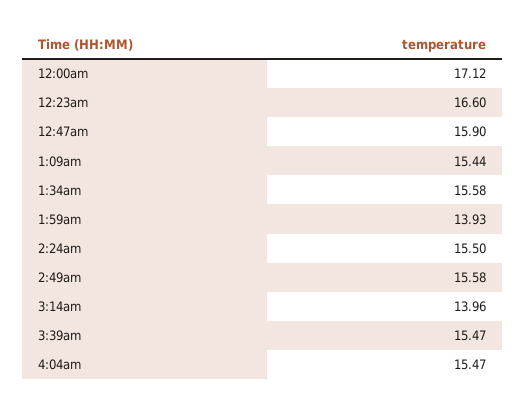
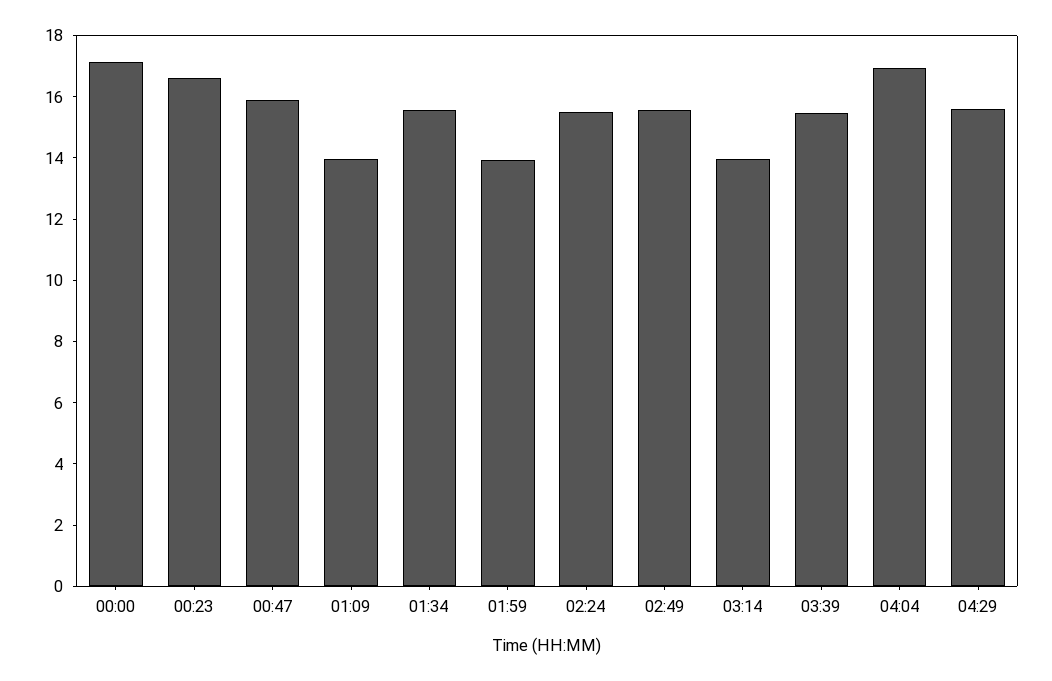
1:09am: 15.44 -> 14
4:04am: 15.47 -> 17
04:29: none -> 15.5

